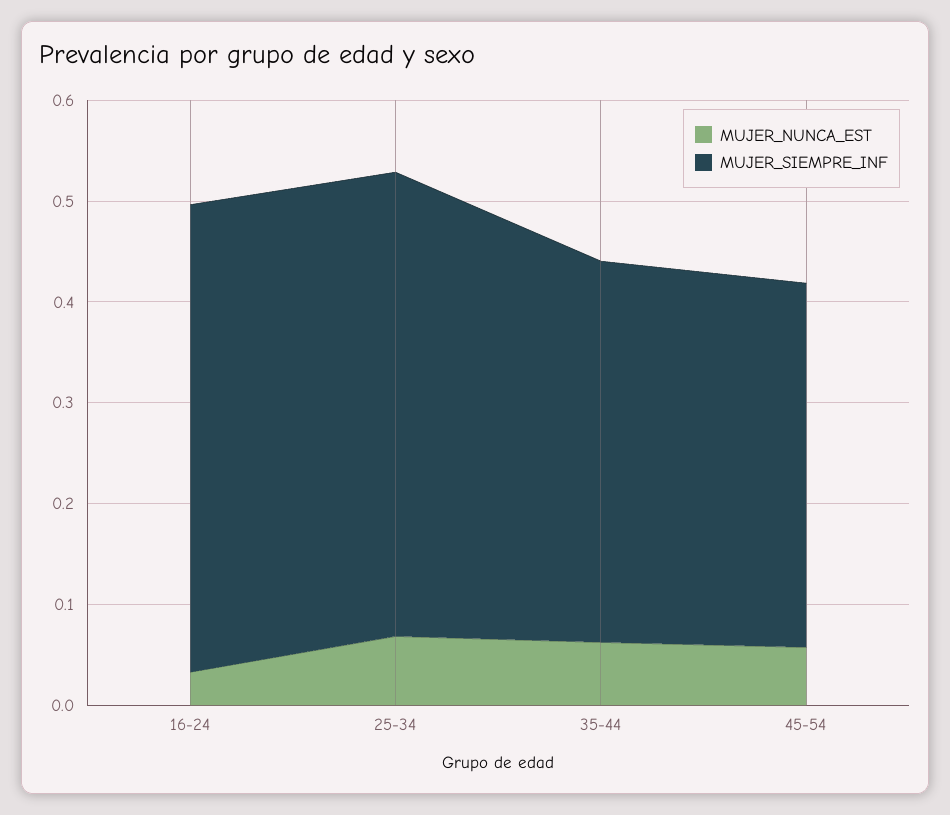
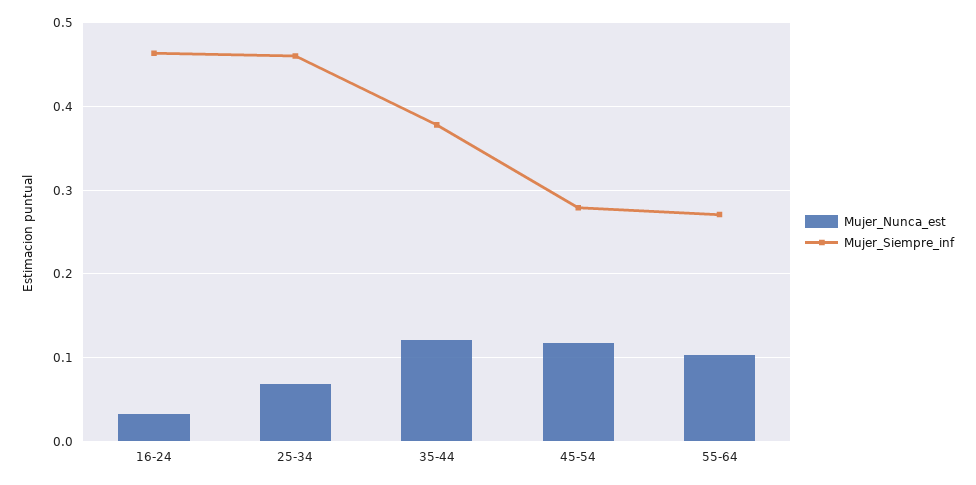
MUJER_NUNCA_EST, 35-44: 0.06 -> 0.12
MUJER_NUNCA_EST, 45-54: 0.06 -> 0.12
MUJER_SIEMPRE_INF, 45-54: 0.36 -> 0.28
MUJER_NUNCA_EST, 55-64: none -> 0.1
MUJER_SIEMPRE_INF, 55-64: none -> 0.27

